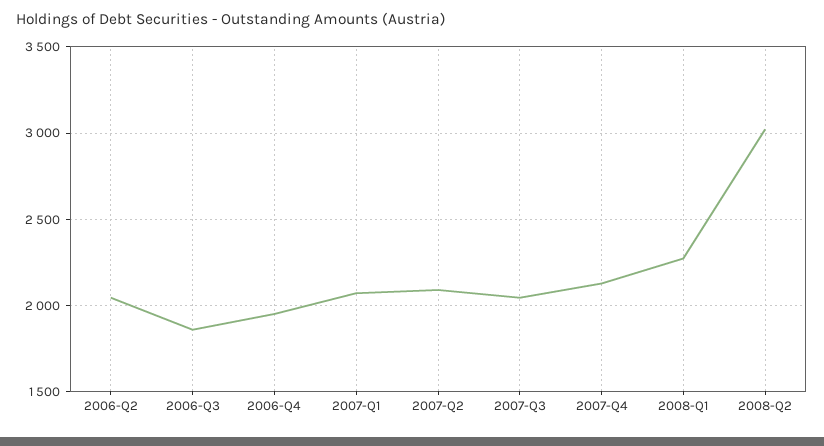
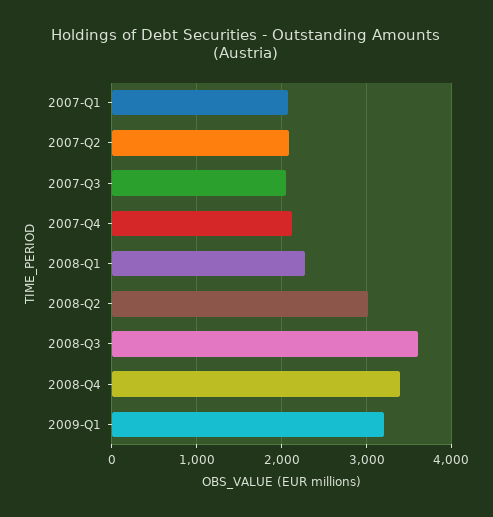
2006-Q2: 2050 -> none
2006-Q3: 1850 -> none
2006-Q4: 1950 -> none
2008-Q3: none -> 3600
2008-Q4: none -> 3400
2009-Q1: none -> 3200

